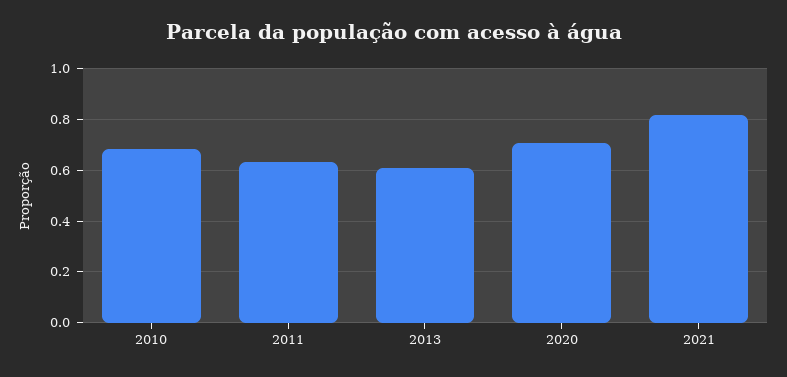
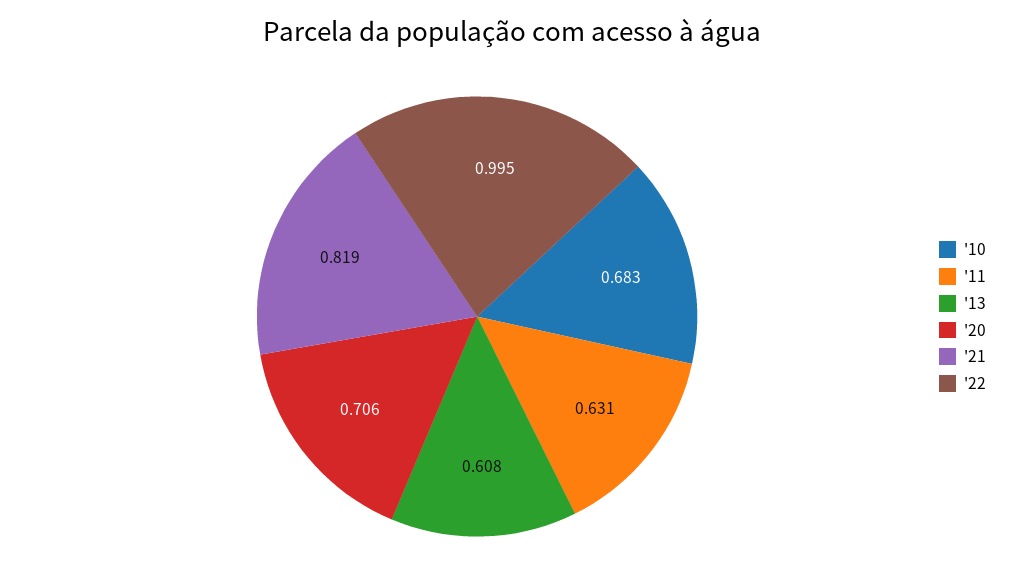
'22: none -> 0.995

